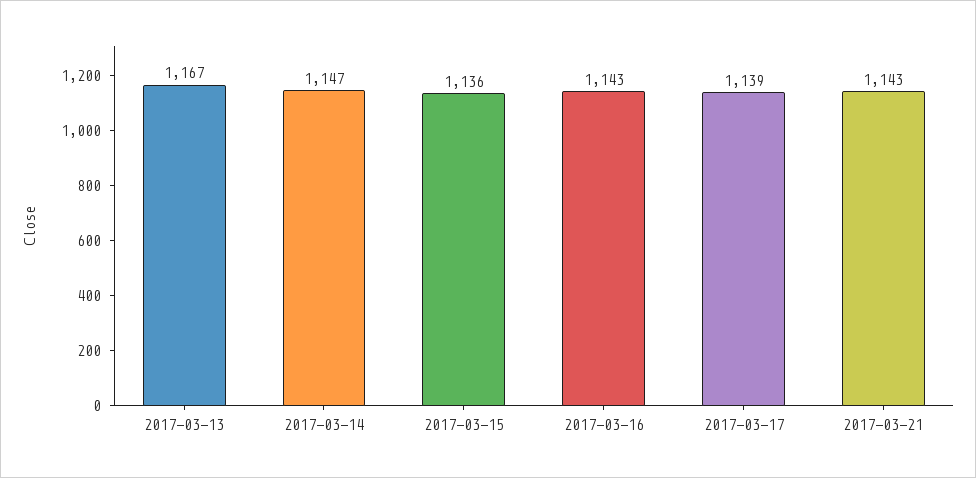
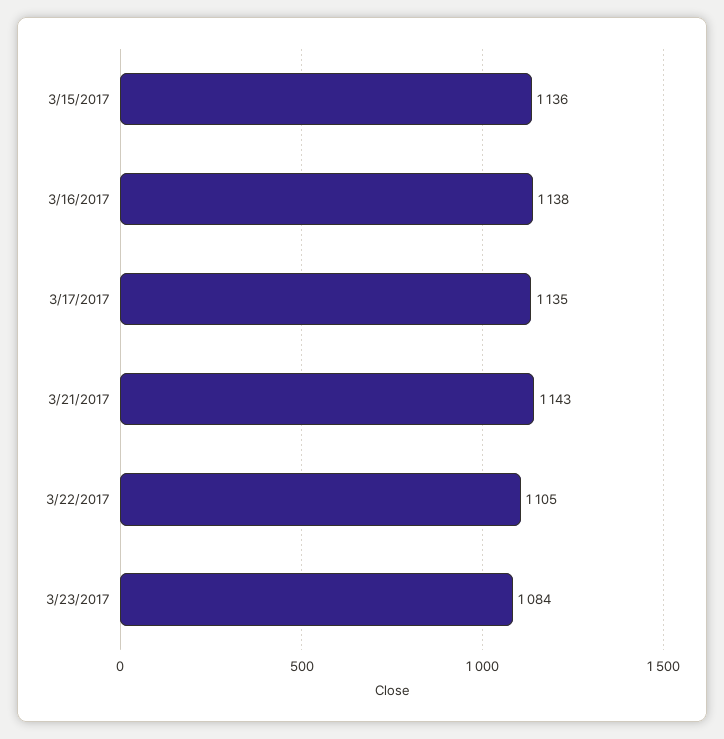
2017-03-13: 1167 -> none
2017-03-14: 1147 -> none
2017-03-16: 1143 -> 1138
2017-03-17: 1139 -> 1135
3/22/2017: none -> 1105
3/23/2017: none -> 1084

